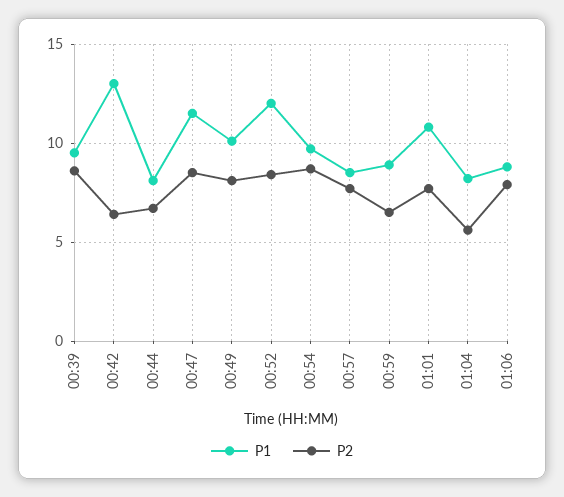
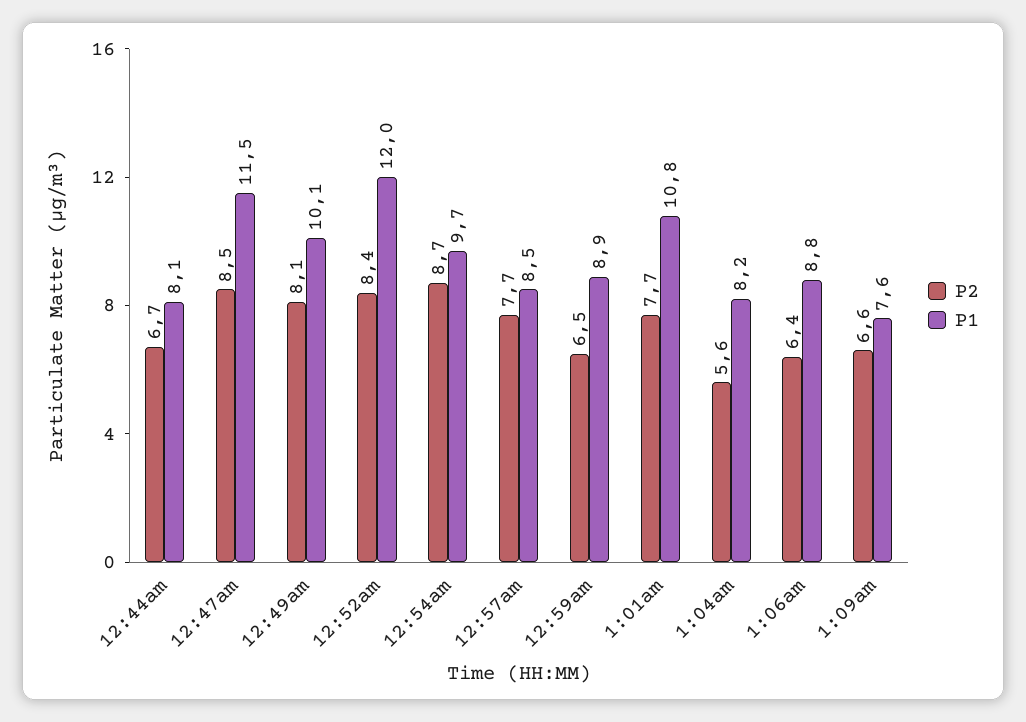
P1, 00:39: 9.5 -> none
P2, 00:39: 8.5 -> none
P1, 00:42: 13 -> none
P2, 00:42: 6.5 -> none
P2, 01:06: 8 -> 6.4
P2, 1:09am: none -> 6.6
P1, 1:09am: none -> 7.6

